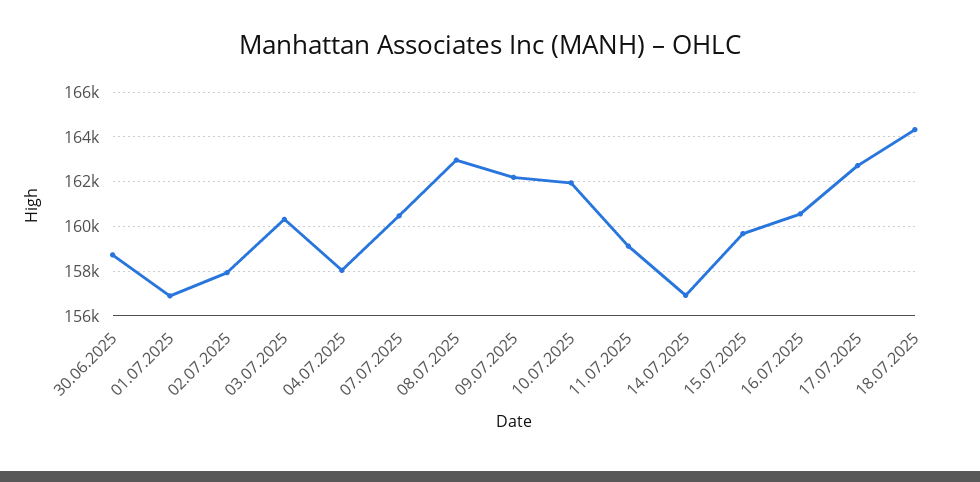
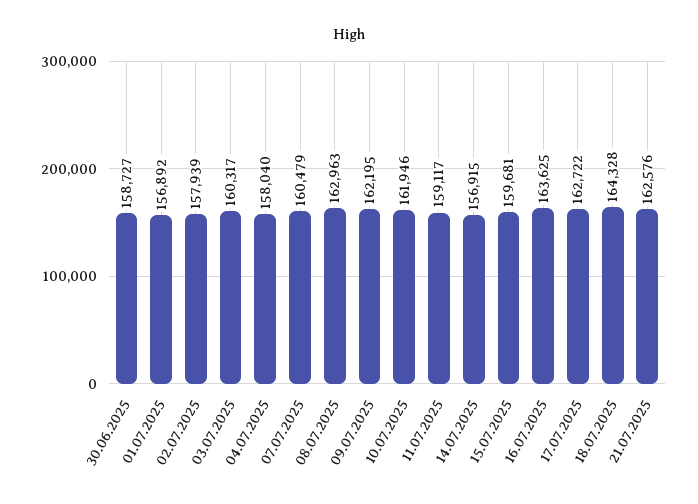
16.07.2025: 160500 -> 163625
21.07.2025: none -> 162576

